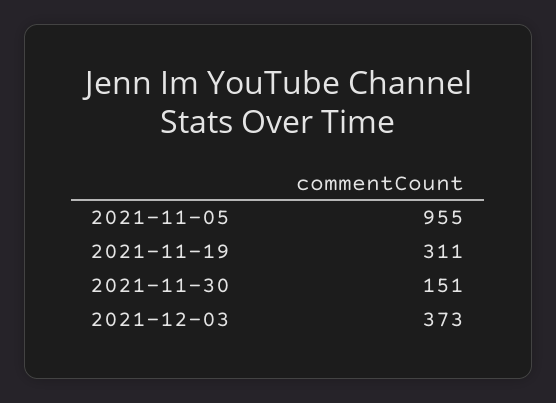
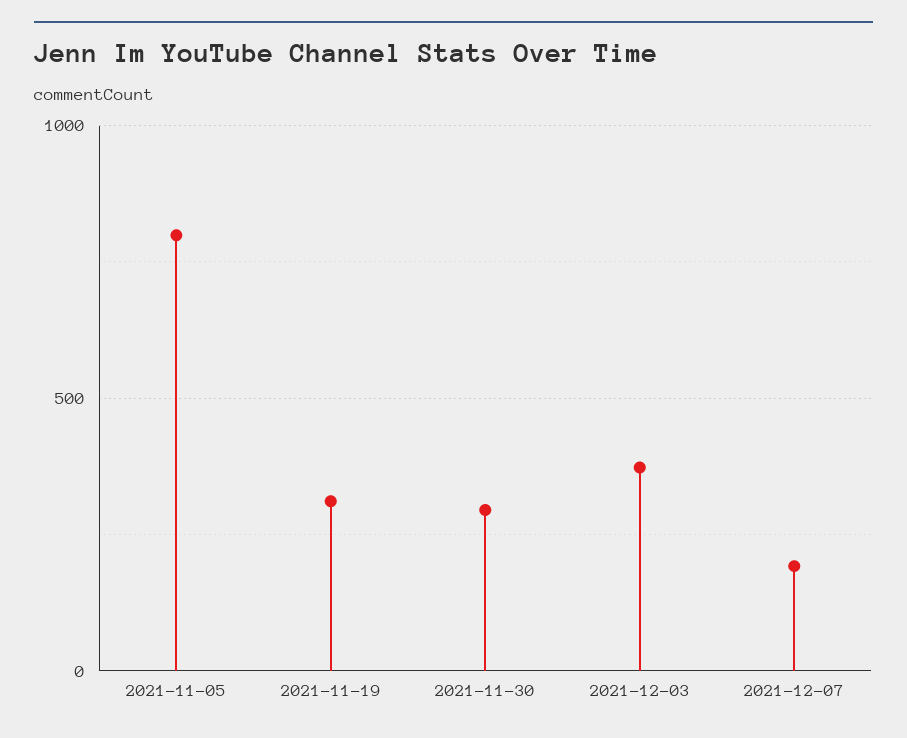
2021-11-05: 955 -> 800
2021-11-30: 151 -> 300
2021-12-07: none -> 200

